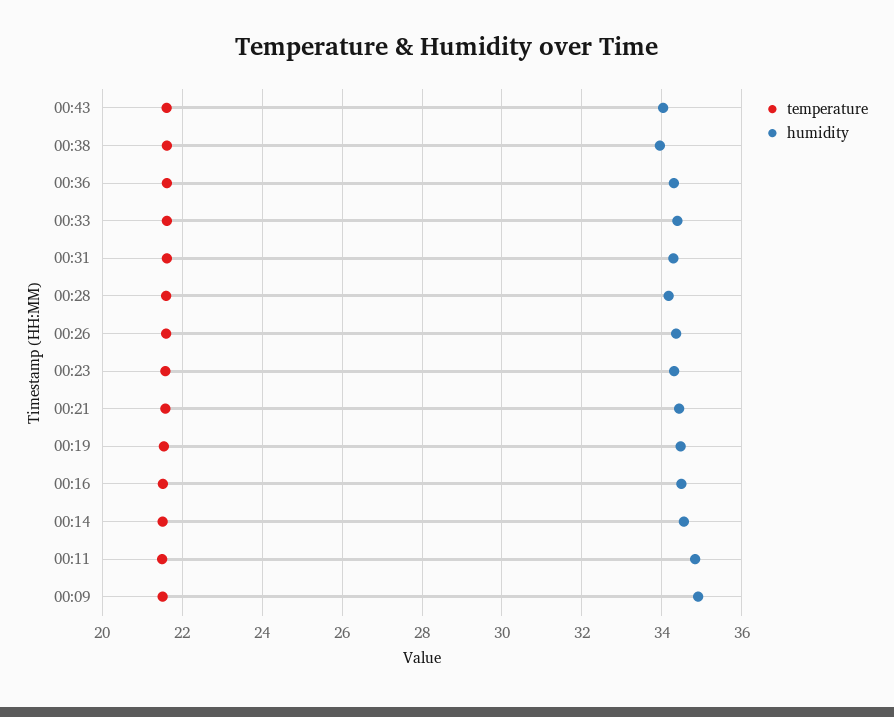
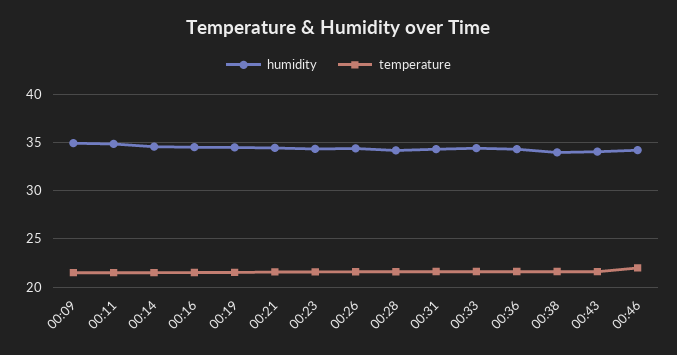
humidity, 00:46: none -> 34
temperature, 00:46: none -> 22

